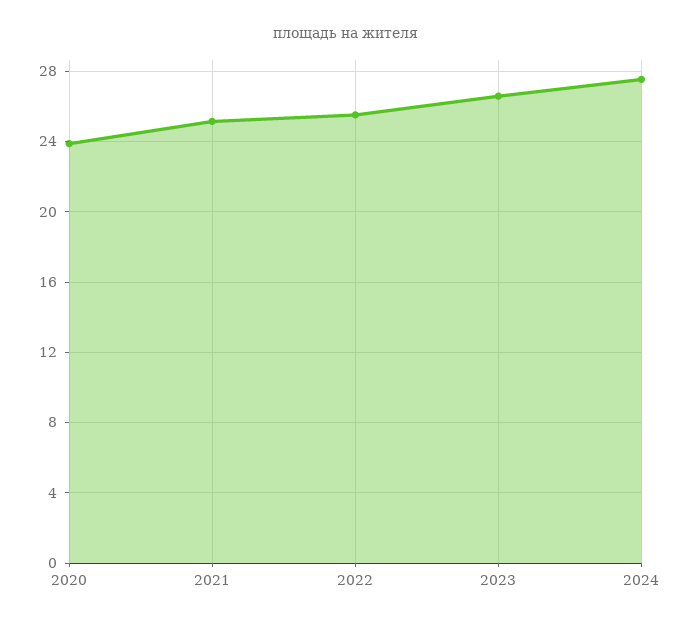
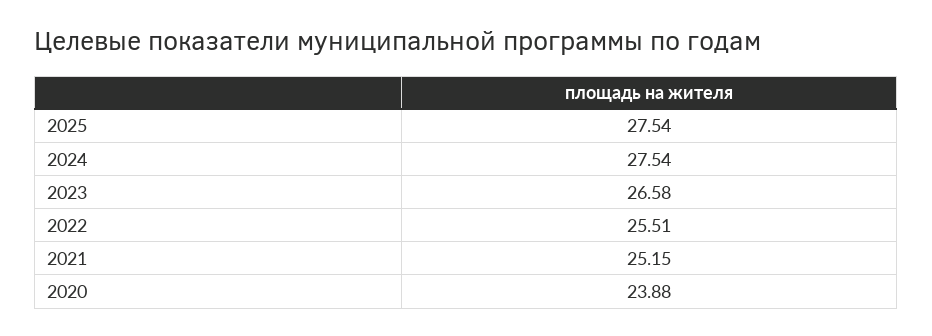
2025: none -> 27.54

